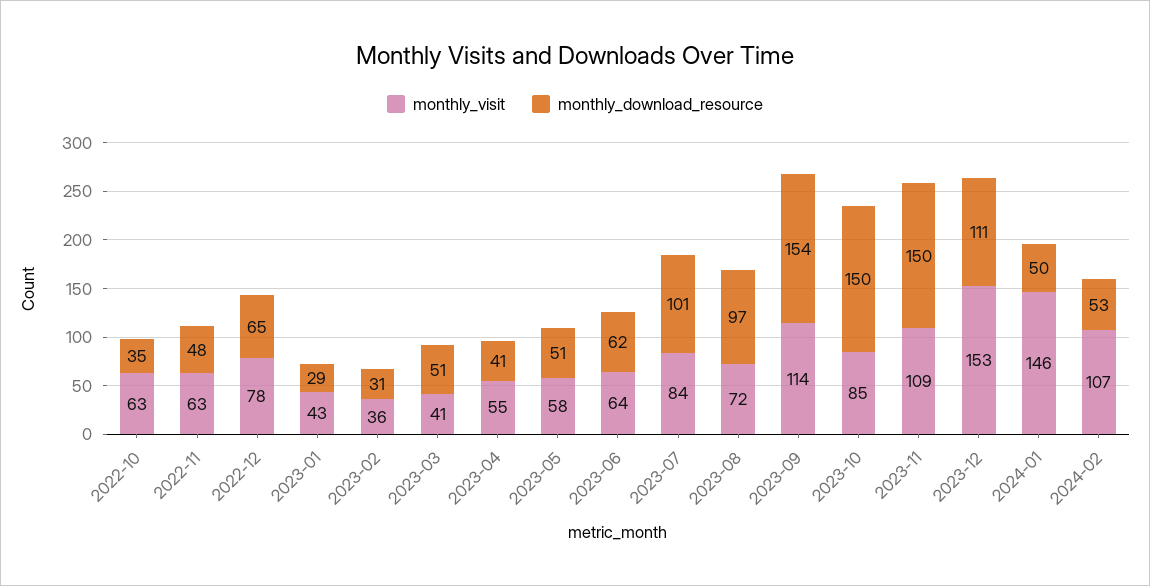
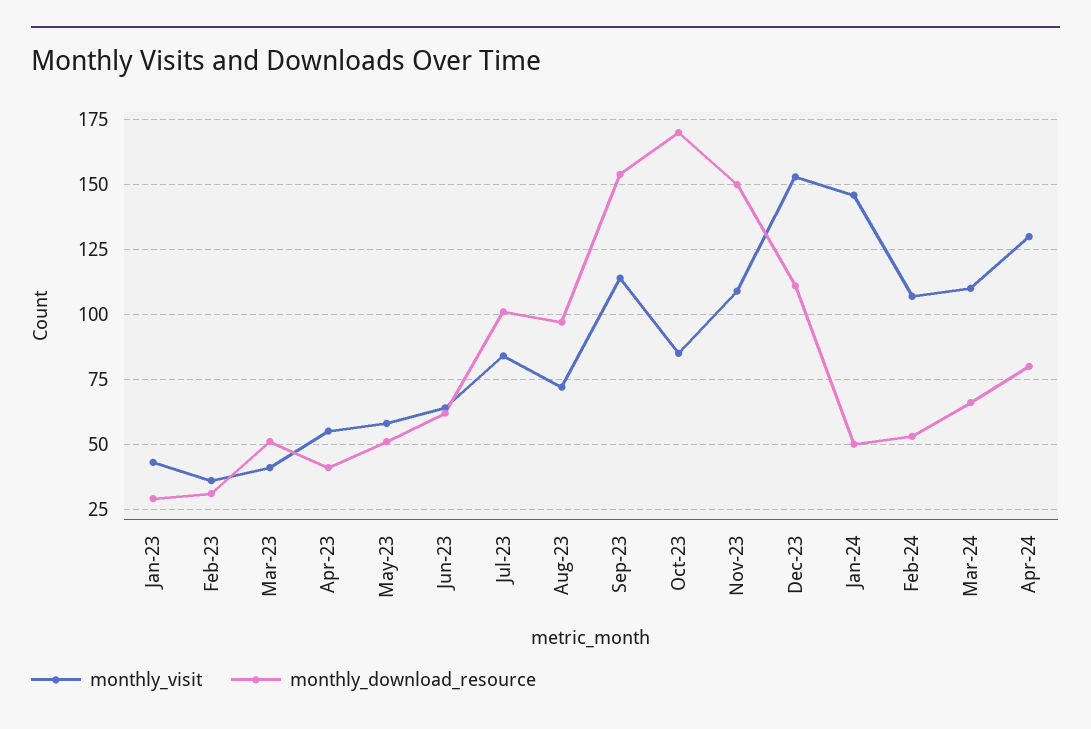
monthly_visit, 2022-10: 63 -> none
monthly_download_resource, 2022-10: 35 -> none
monthly_visit, 2022-11: 63 -> none
monthly_download_resource, 2022-11: 48 -> none
monthly_visit, 2022-12: 78 -> none
monthly_download_resource, 2022-12: 65 -> none
monthly_download_resource, 2023-10: 150 -> 170
monthly_visit, Mar-24: none -> 110
monthly_download_resource, Mar-24: none -> 65
monthly_visit, Apr-24: none -> 130
monthly_download_resource, Apr-24: none -> 80

